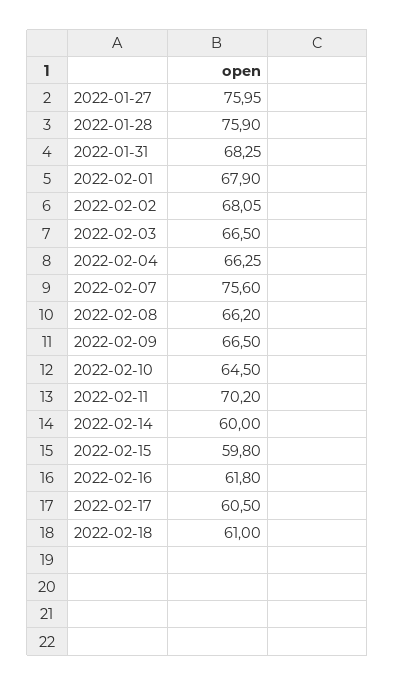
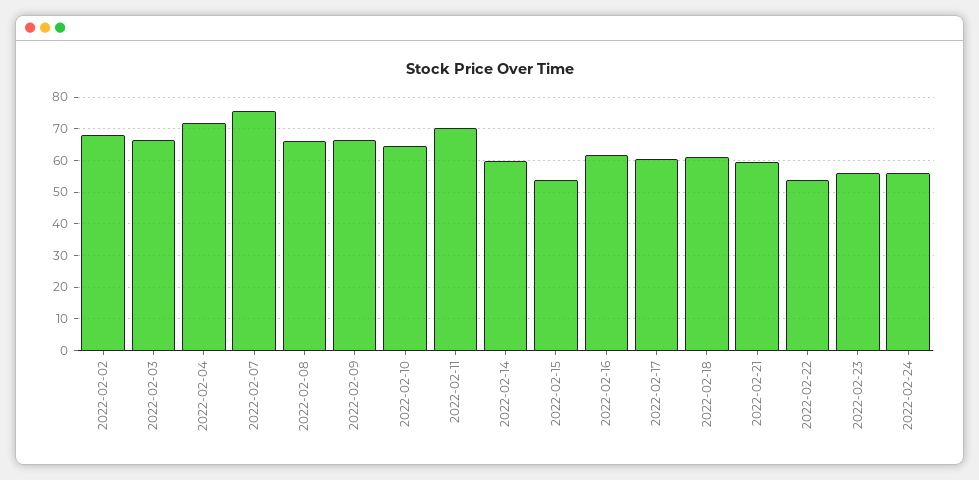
2022-01-27: 75.95 -> none
2022-01-28: 75.9 -> none
2022-01-31: 68.25 -> none
2022-02-01: 67.9 -> none
2022-02-04: 66.25 -> 72
2022-02-15: 59.8 -> 54
2022-02-21: none -> 60
2022-02-22: none -> 54
2022-02-23: none -> 56
2022-02-24: none -> 56

